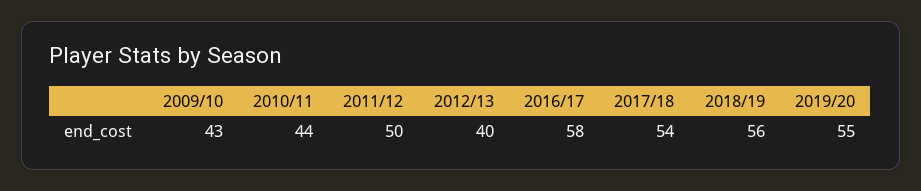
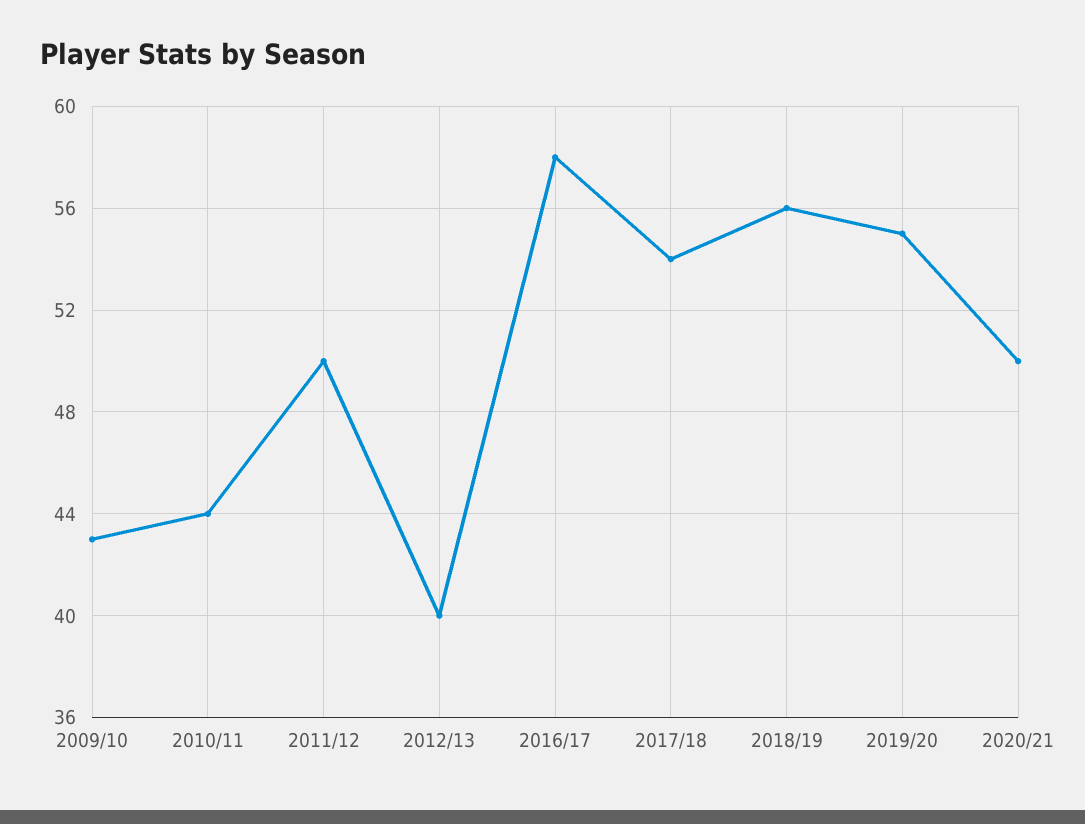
2020/21: none -> 50

